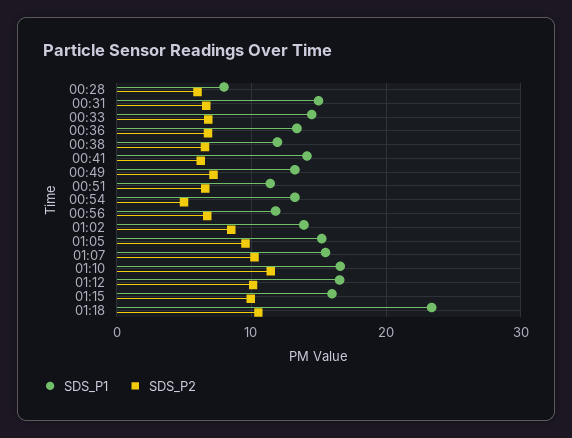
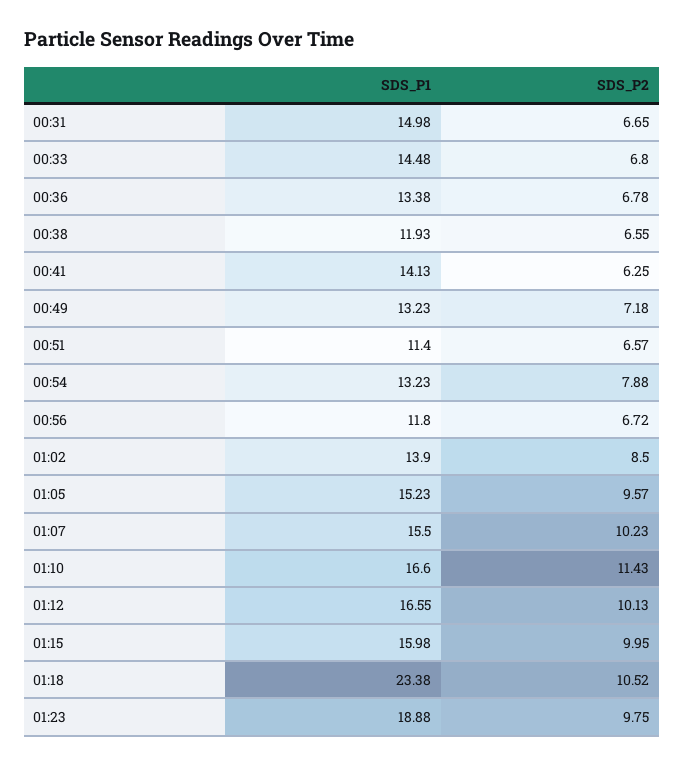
SDS_P1, 00:28: 8 -> none
SDS_P2, 00:28: 6 -> none
SDS_P2, 00:54: 5 -> 7.88
SDS_P1, 01:23: none -> 18.88
SDS_P2, 01:23: none -> 9.75

